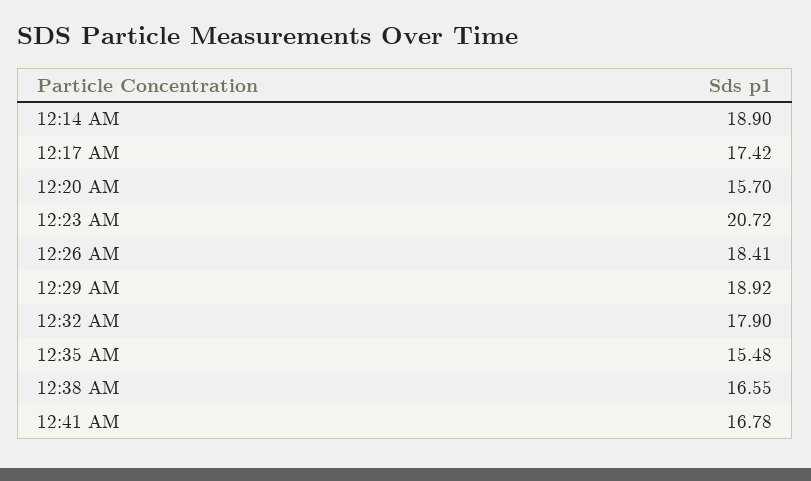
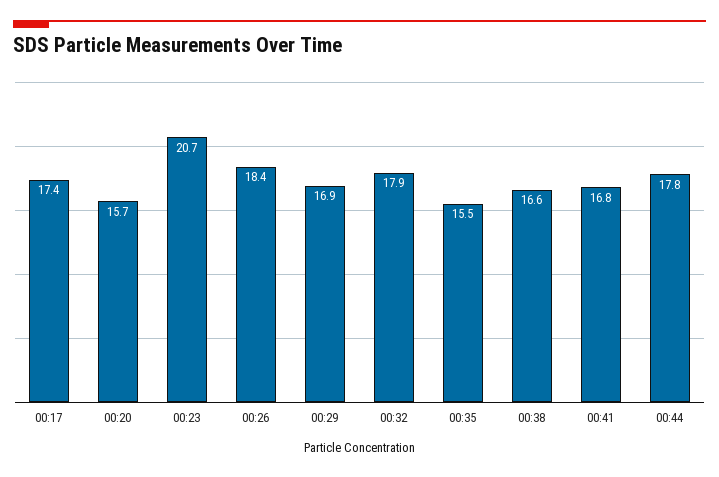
12:14 AM: 18.9 -> none
12:29 AM: 18.92 -> 16.9
00:44: none -> 17.8

